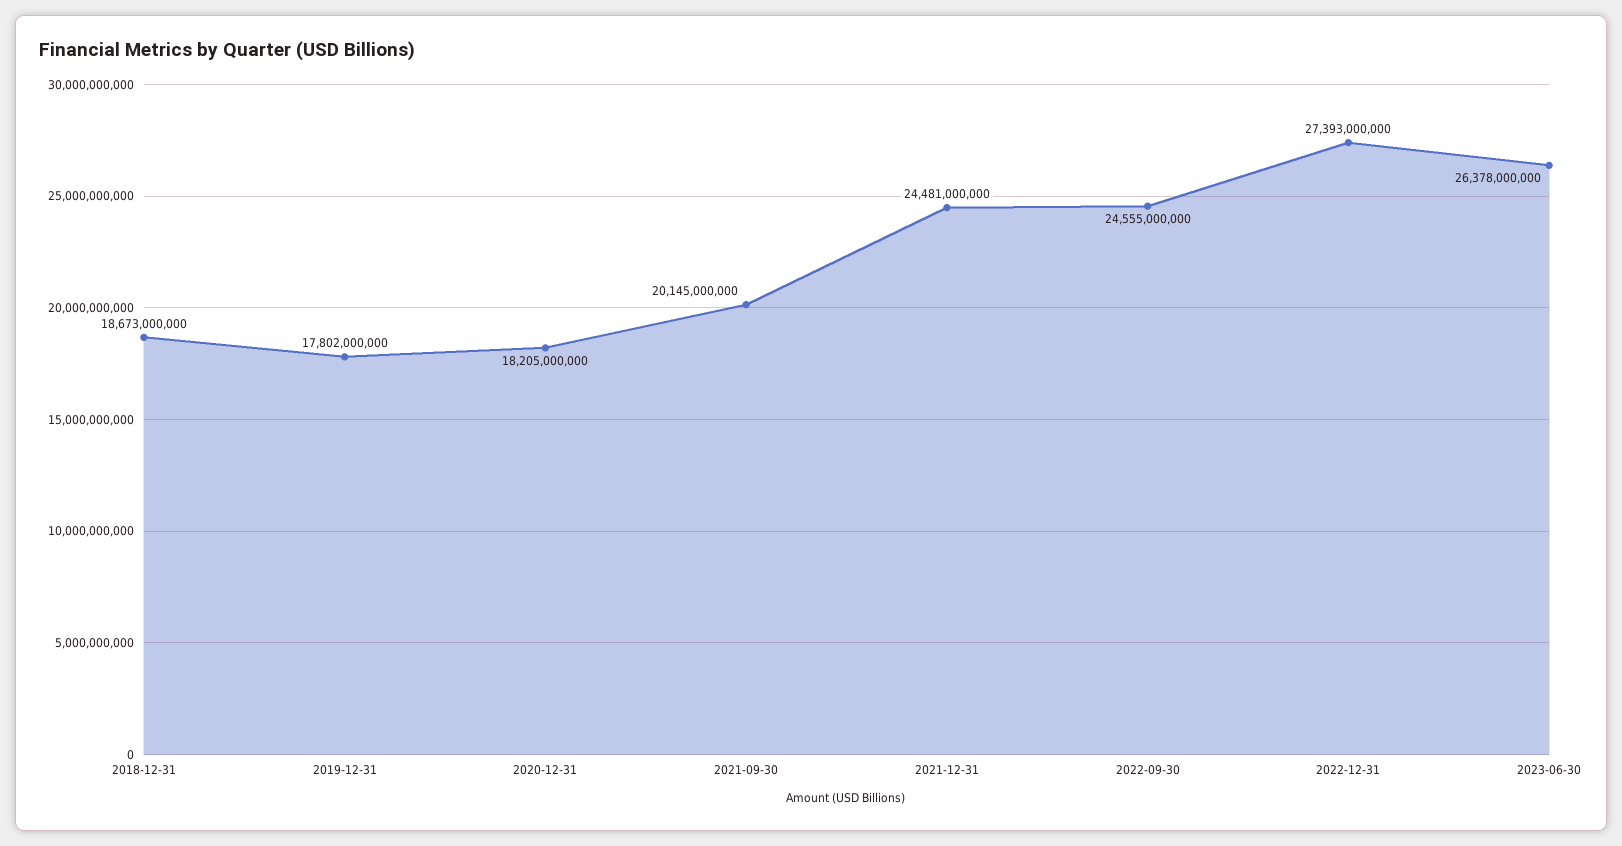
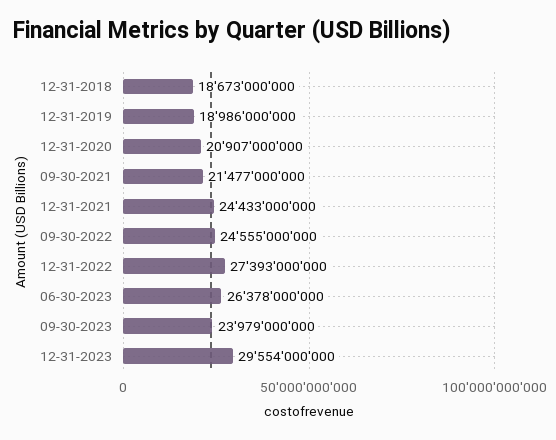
2019-12-31: 17802000000 -> 18986000000
2020-12-31: 18205000000 -> 20907000000
2021-09-30: 20145000000 -> 21477000000
2021-12-31: 24481000000 -> 24433000000
09-30-2023: none -> 23979000000
12-31-2023: none -> 29554000000

